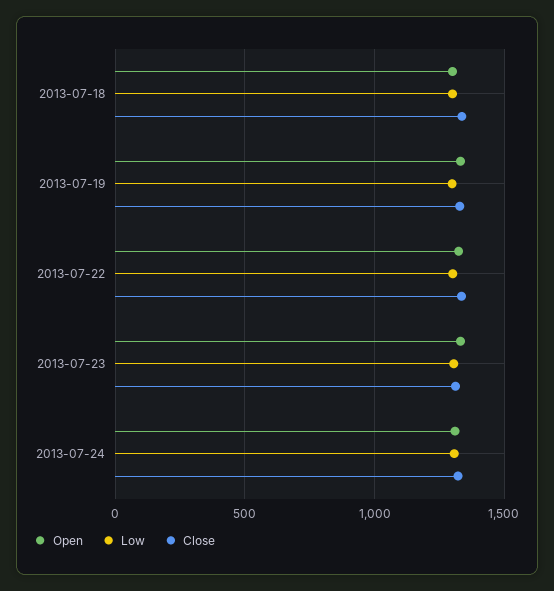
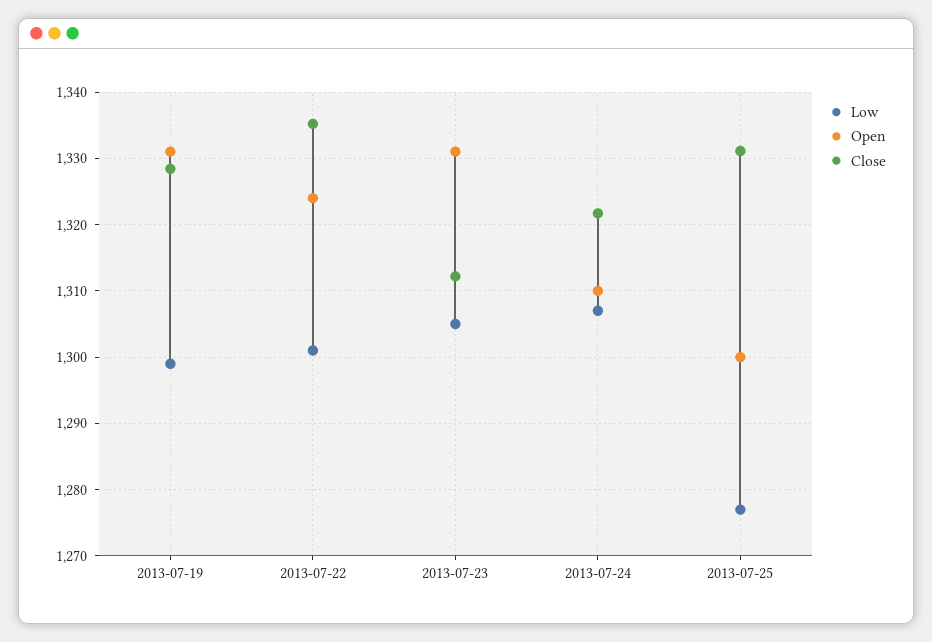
Open, 2013-07-18: 1300 -> none
Low, 2013-07-18: 1300 -> none
Close, 2013-07-18: 1350 -> none
Low, 2013-07-25: none -> 1277
Open, 2013-07-25: none -> 1300
Close, 2013-07-25: none -> 1331

